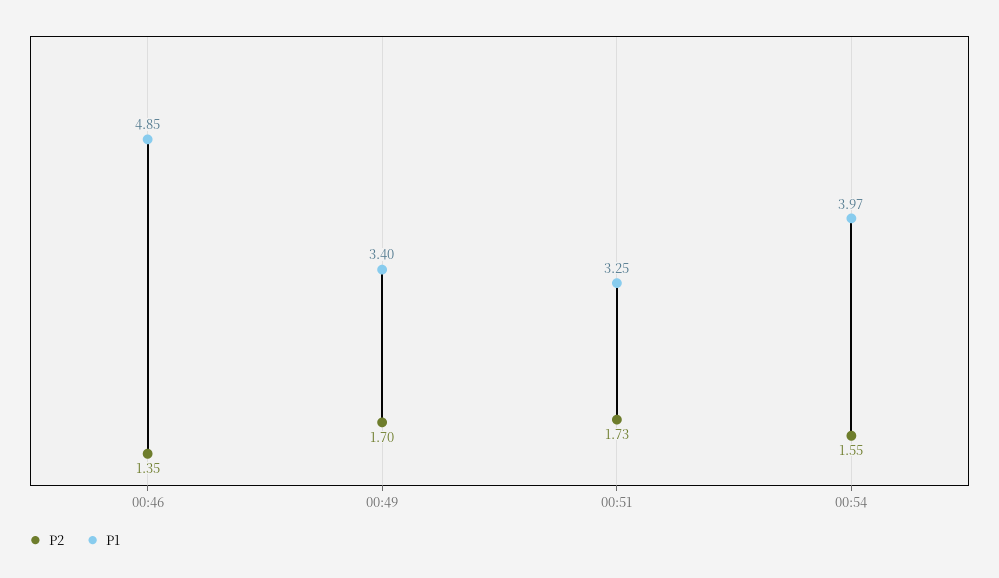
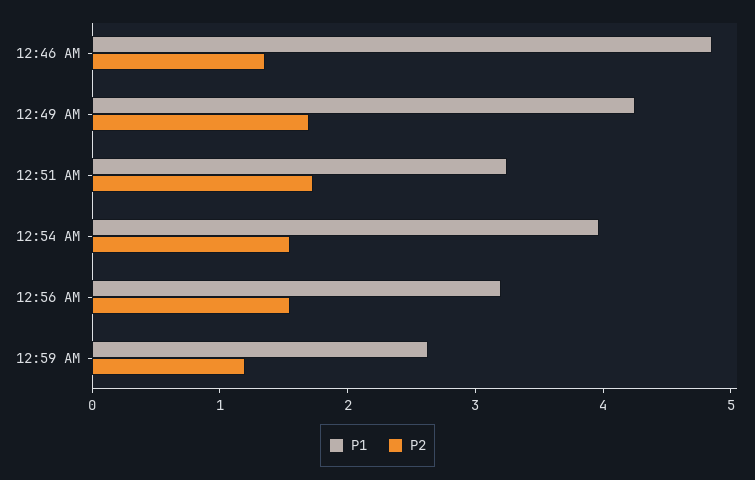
P1, 00:49: 3.4 -> 4.2
P1, 12:56 AM: none -> 3.2
P2, 12:56 AM: none -> 1.6
P1, 12:59 AM: none -> 2.6
P2, 12:59 AM: none -> 1.2

